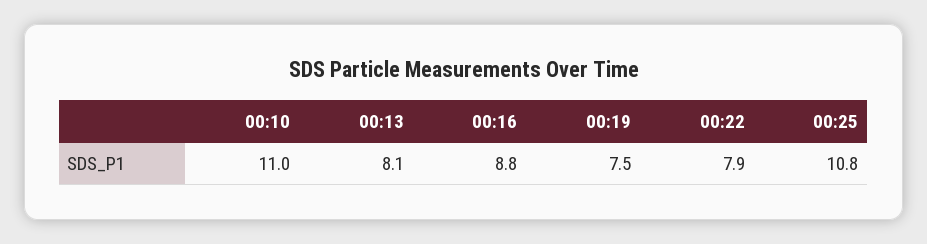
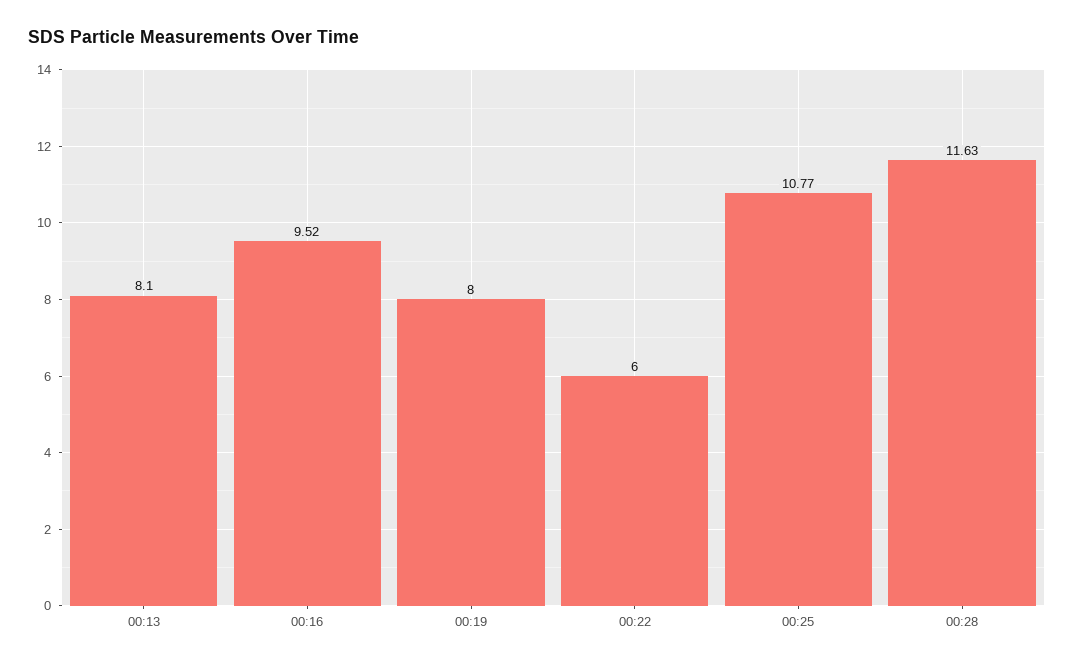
00:10: 11 -> none
00:16: 8.8 -> 9.52
00:19: 7.5 -> 8
00:22: 7.9 -> 6
00:28: none -> 11.63

